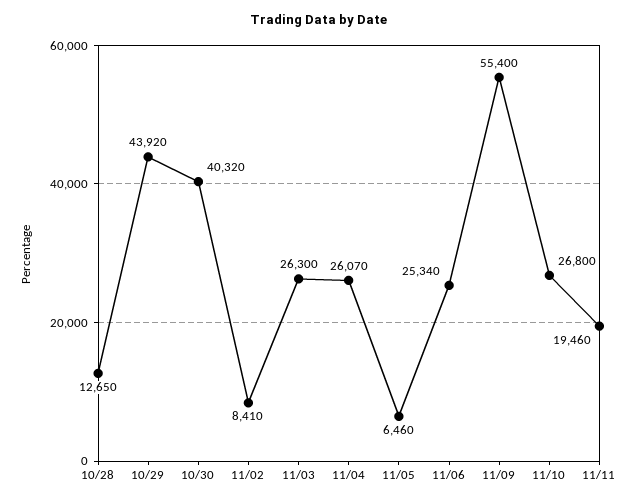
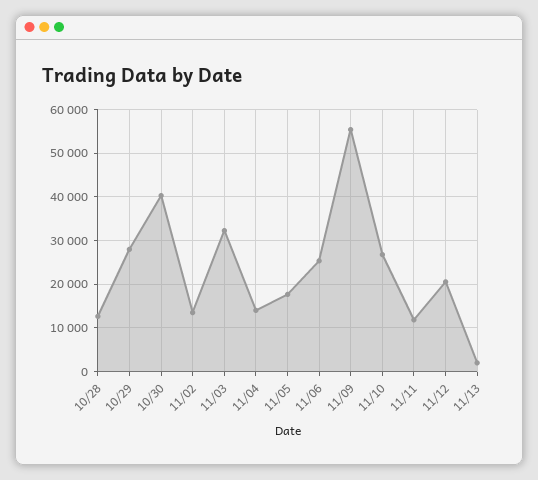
10/29: 43920 -> 28000
11/02: 8410 -> 14000
11/03: 26300 -> 32000
11/04: 26070 -> 14000
11/05: 6460 -> 18000
11/11: 19460 -> 12000
11/12: none -> 20000
11/13: none -> 2000

